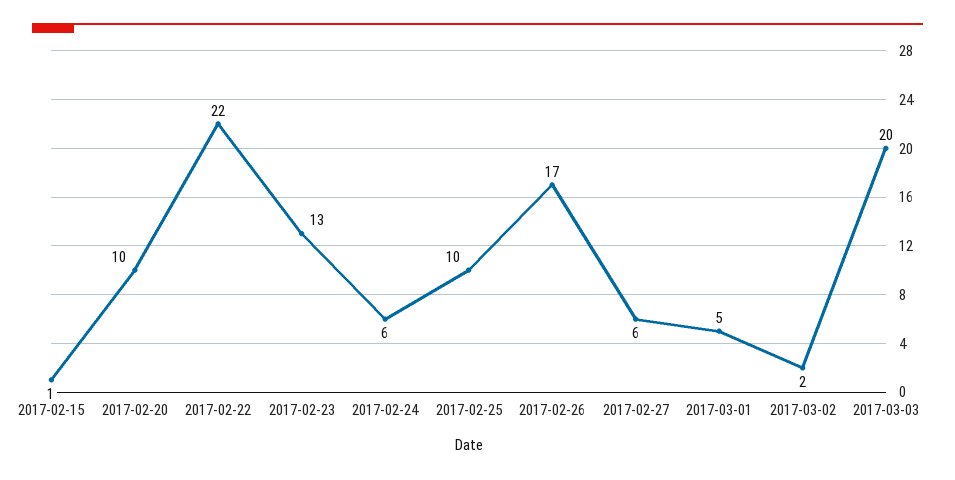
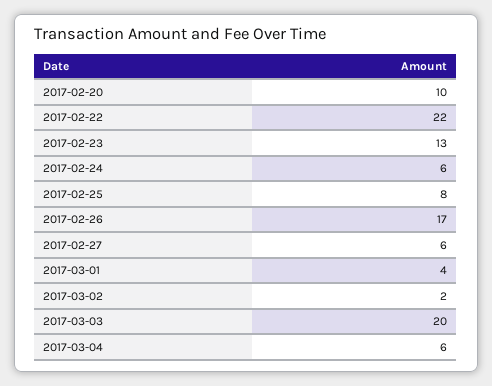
2017-02-15: 1 -> none
2017-02-25: 10 -> 8
2017-03-01: 5 -> 4
2017-03-04: none -> 6

